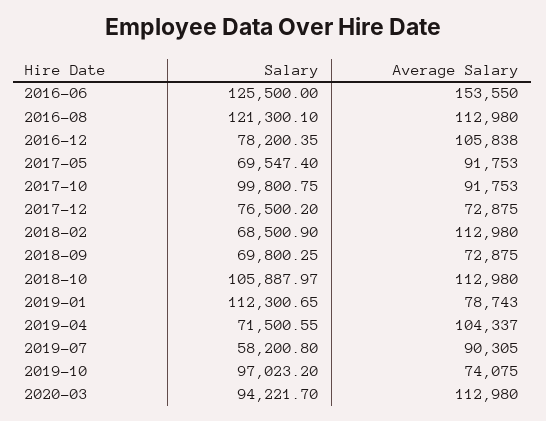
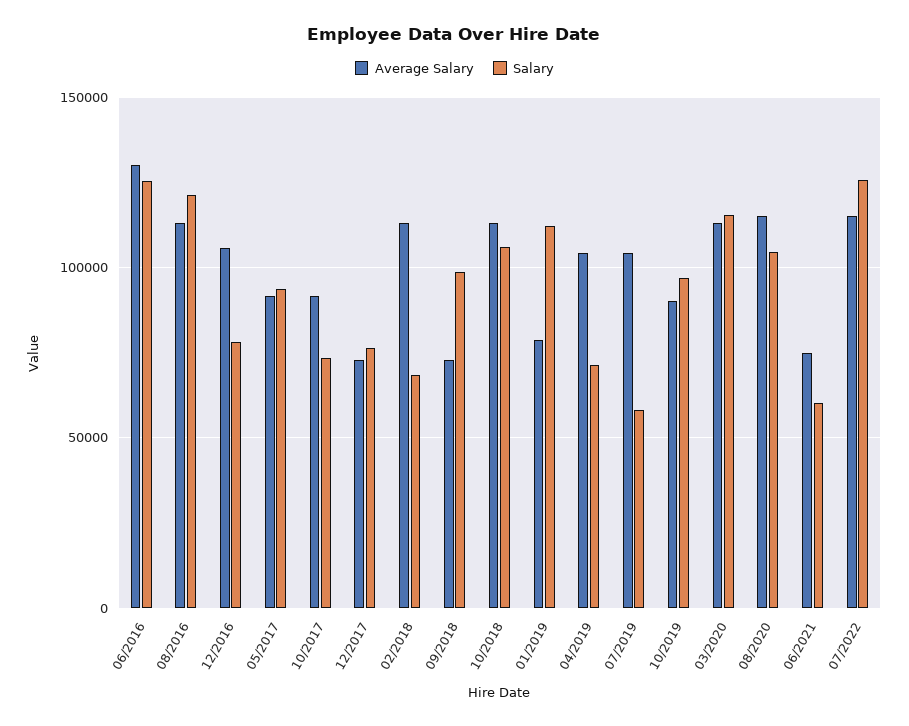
Average Salary, 2016-06: 153550 -> 130000
Salary, 2017-05: 69547.4 -> 95000
Salary, 2017-10: 99800.75 -> 75000
Salary, 2018-09: 69800.25 -> 100000
Average Salary, 2019-07: 90305 -> 105000
Average Salary, 2019-10: 74075 -> 90000
Salary, 2020-03: 94221.7 -> 115000
Average Salary, 08/2020: none -> 115000
Salary, 08/2020: none -> 105000
Average Salary, 06/2021: none -> 75000
Salary, 06/2021: none -> 60000
Average Salary, 07/2022: none -> 115000
Salary, 07/2022: none -> 125000

